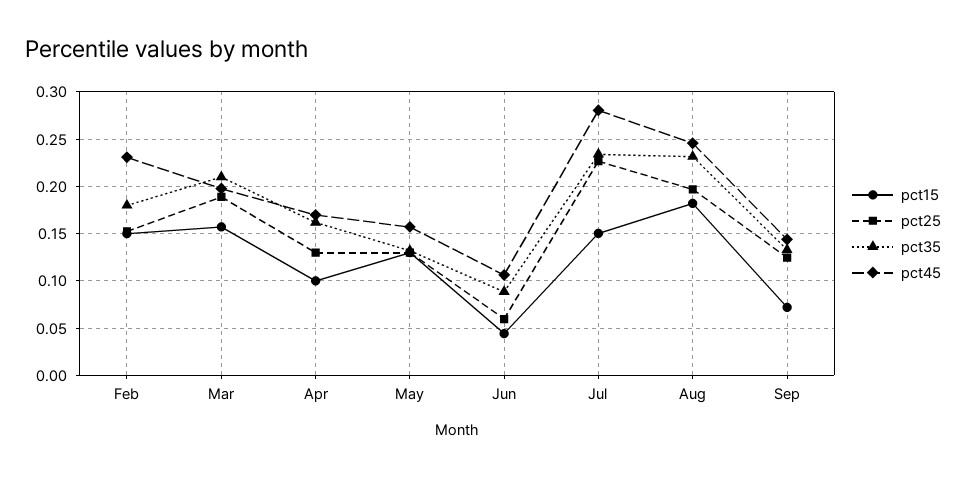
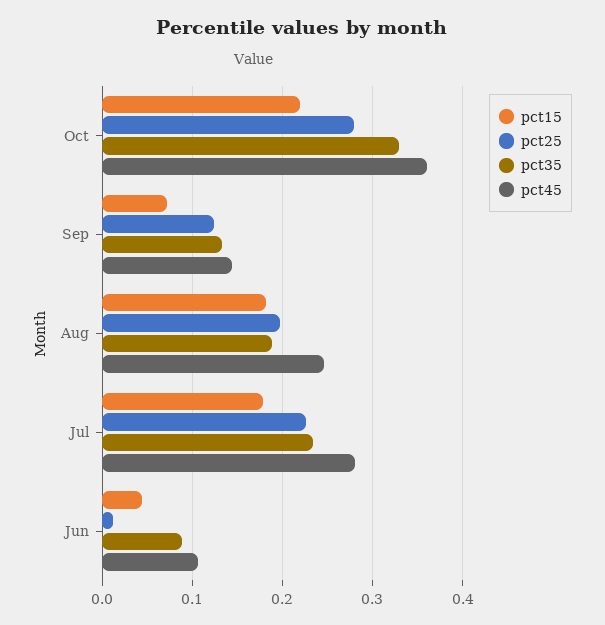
pct15, Feb: 0.15 -> none
pct25, Feb: 0.15 -> none
pct35, Feb: 0.18 -> none
pct45, Feb: 0.23 -> none
pct15, Mar: 0.16 -> none
pct25, Mar: 0.19 -> none
pct35, Mar: 0.21 -> none
pct45, Mar: 0.2 -> none
pct15, Apr: 0.1 -> none
pct25, Apr: 0.13 -> none
pct35, Apr: 0.16 -> none
pct45, Apr: 0.17 -> none
pct15, May: 0.13 -> none
pct25, May: 0.13 -> none
pct35, May: 0.13 -> none
pct45, May: 0.16 -> none
pct25, Jun: 0.06 -> 0.01
pct15, Jul: 0.15 -> 0.18
pct35, Aug: 0.23 -> 0.19
pct15, Oct: none -> 0.22
pct25, Oct: none -> 0.28
pct35, Oct: none -> 0.33
pct45, Oct: none -> 0.36

